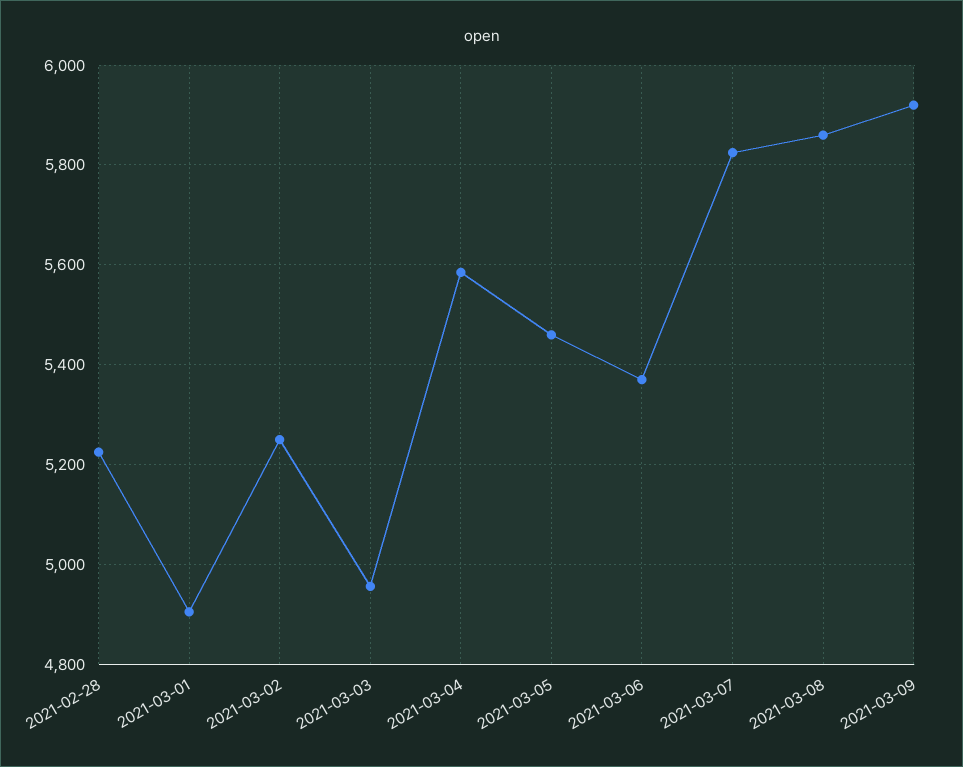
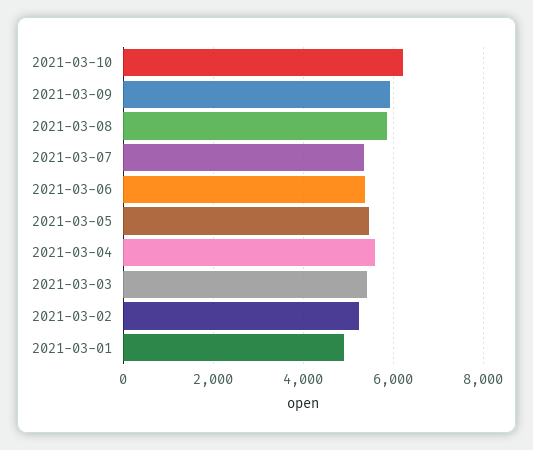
2021-02-28: 5220 -> none
2021-03-03: 4960 -> 5400
2021-03-07: 5820 -> 5400
2021-03-10: none -> 6200

